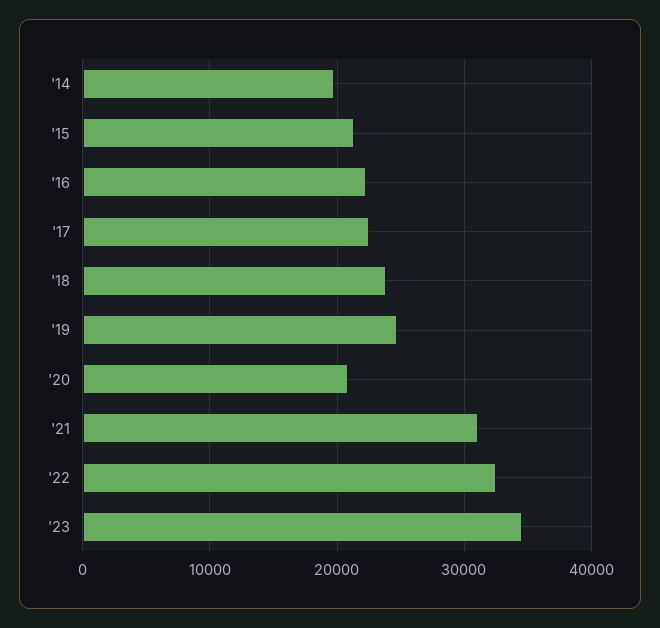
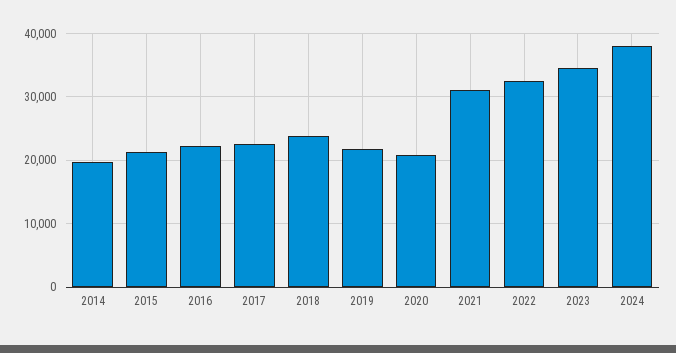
'19: 25000 -> 22000
2024: none -> 38000

